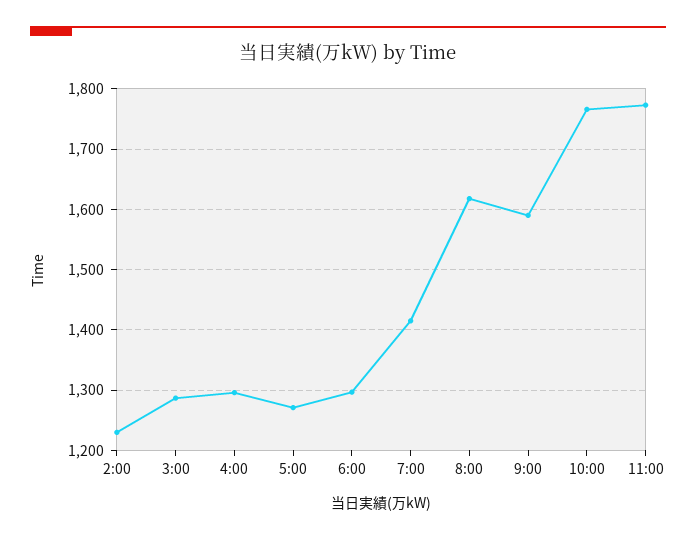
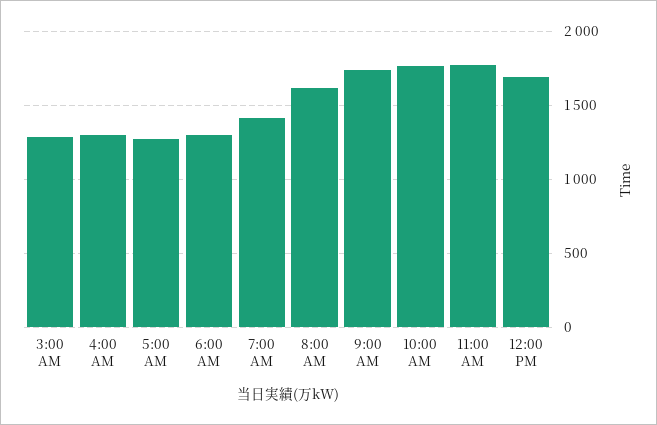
2:00: 1230 -> none
9:00: 1590 -> 1750
12:00 PM: none -> 1700

